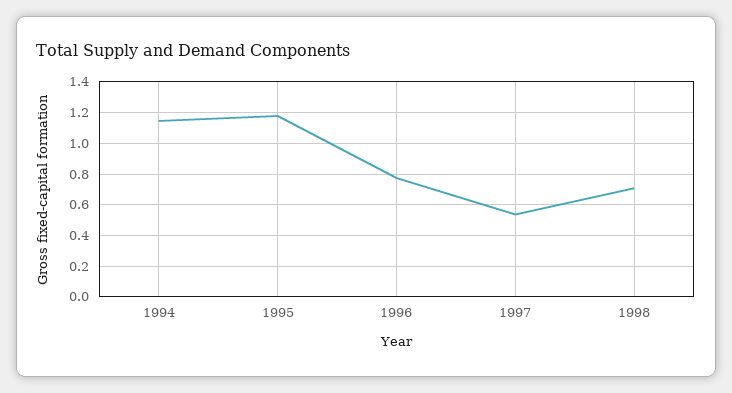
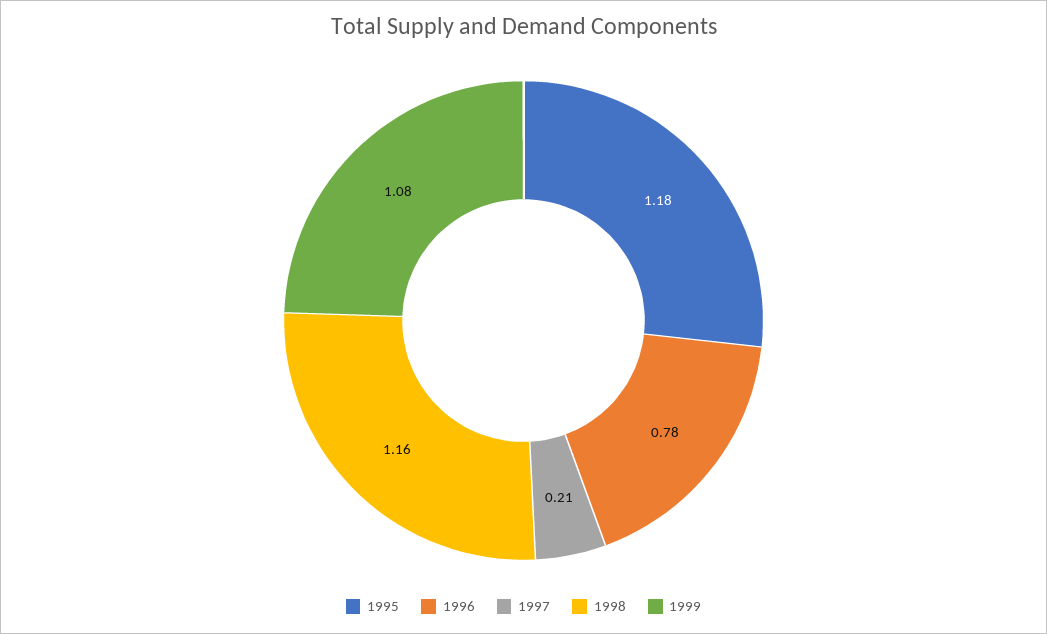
1994: 1.15 -> none
1997: 0.55 -> 0.21
1998: 0.7 -> 1.16
1999: none -> 1.08

